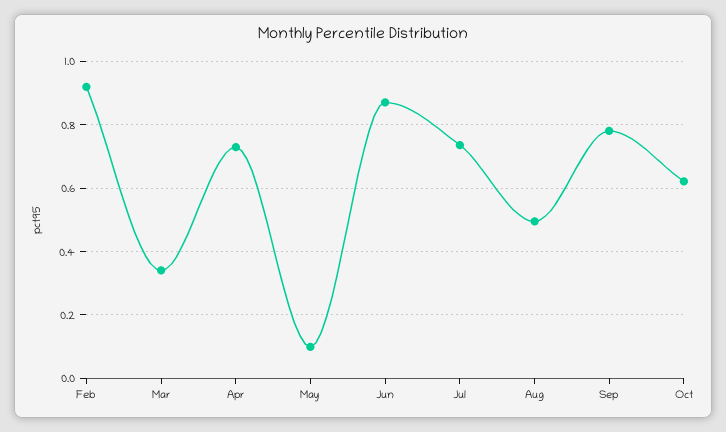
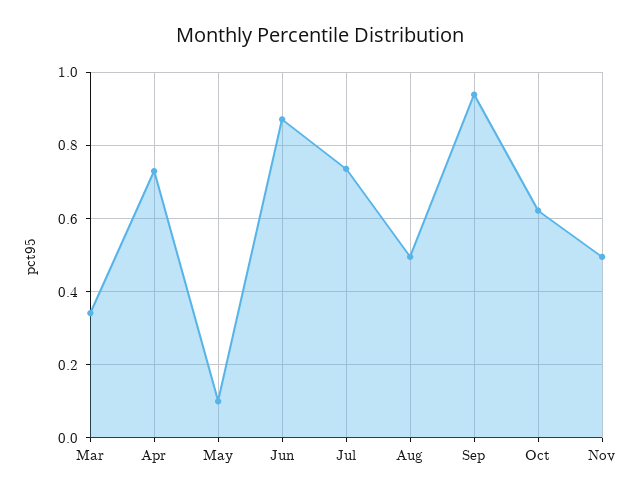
Feb: 0.92 -> none
Sep: 0.78 -> 0.94
Nov: none -> 0.5

